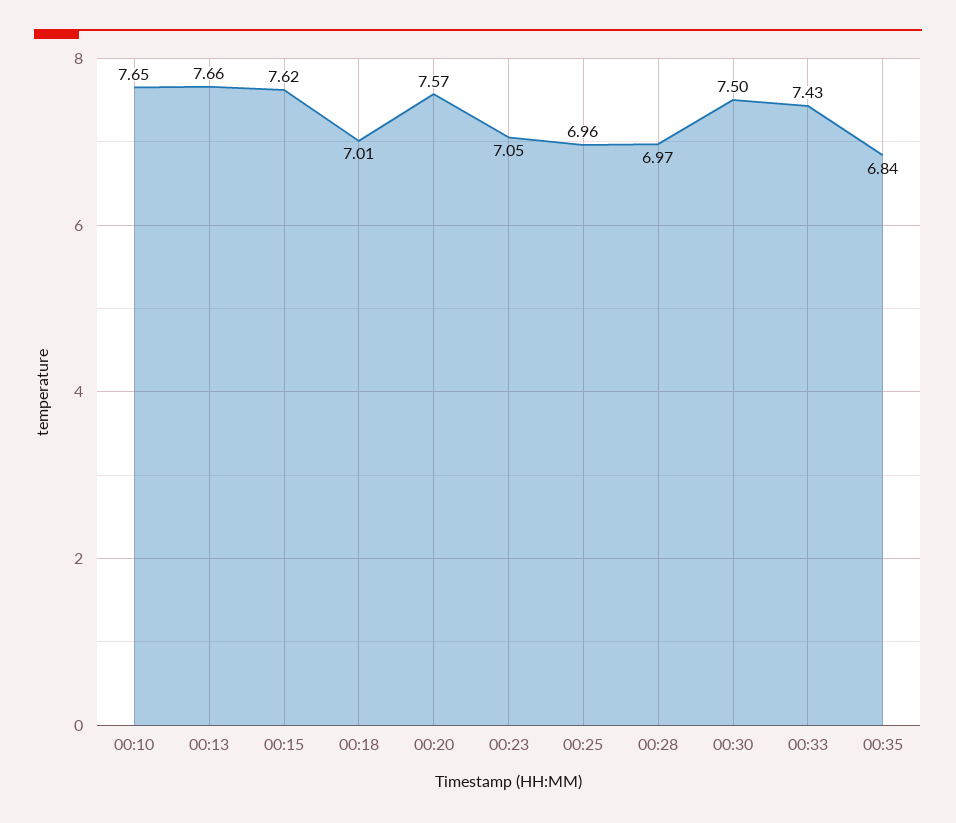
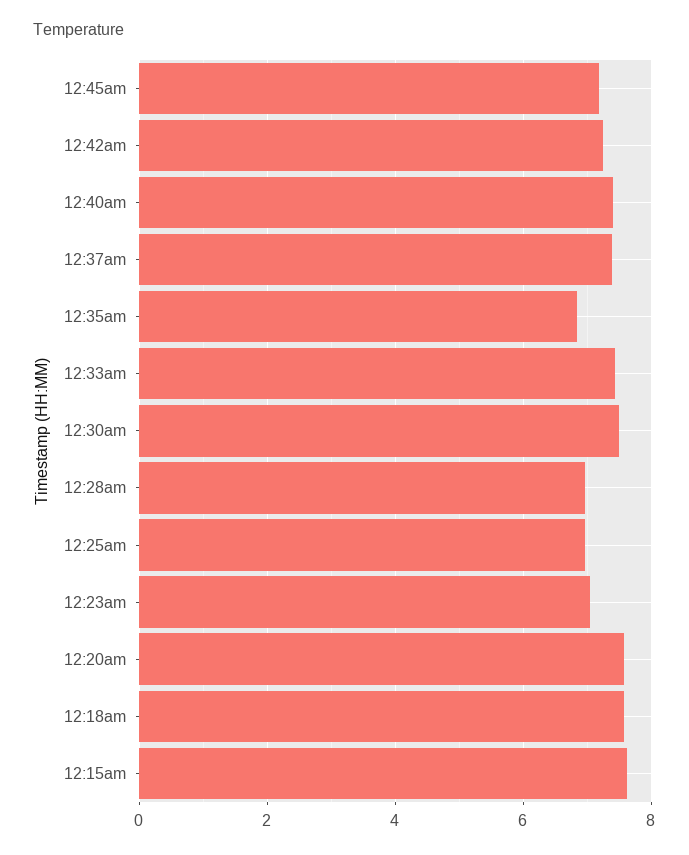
00:10: 7.65 -> none
00:13: 7.66 -> none
00:18: 7.01 -> 7.6
12:45am: none -> 7.2
12:42am: none -> 7.2
12:40am: none -> 7.4
12:37am: none -> 7.4

